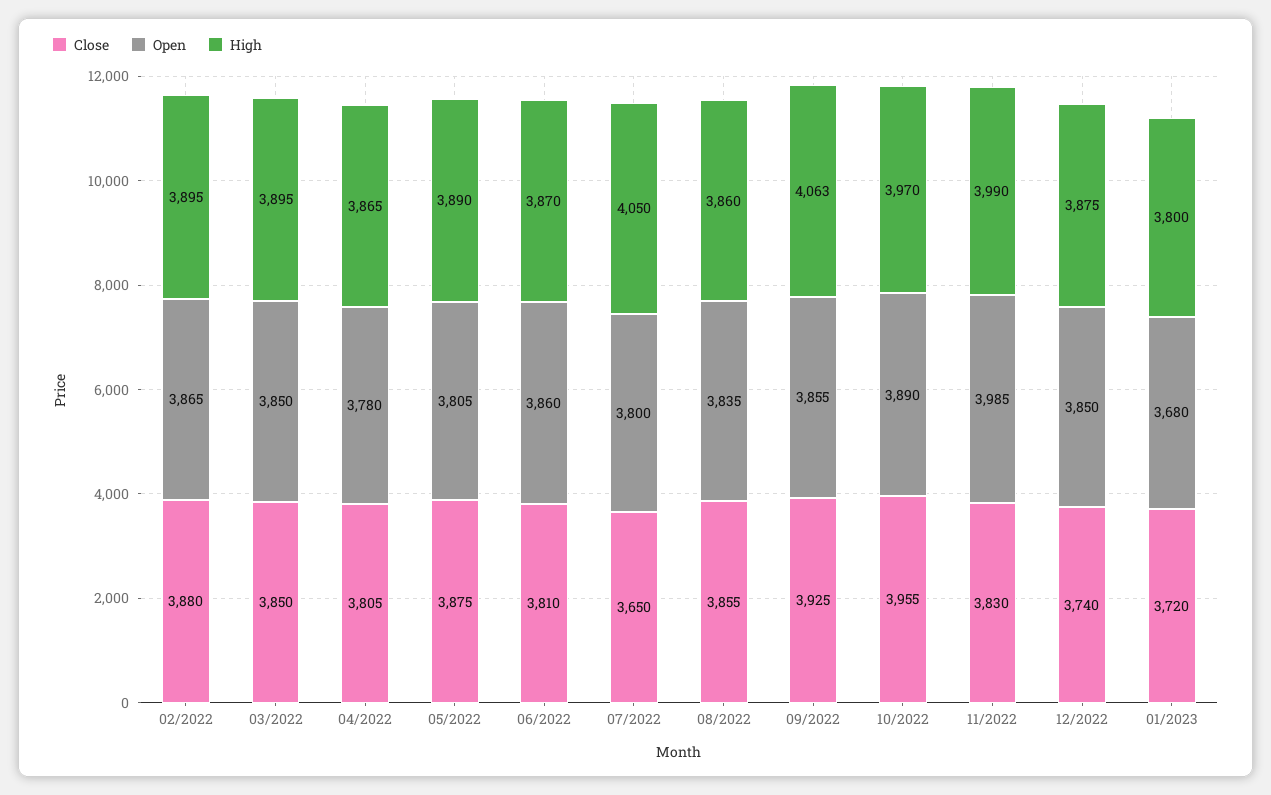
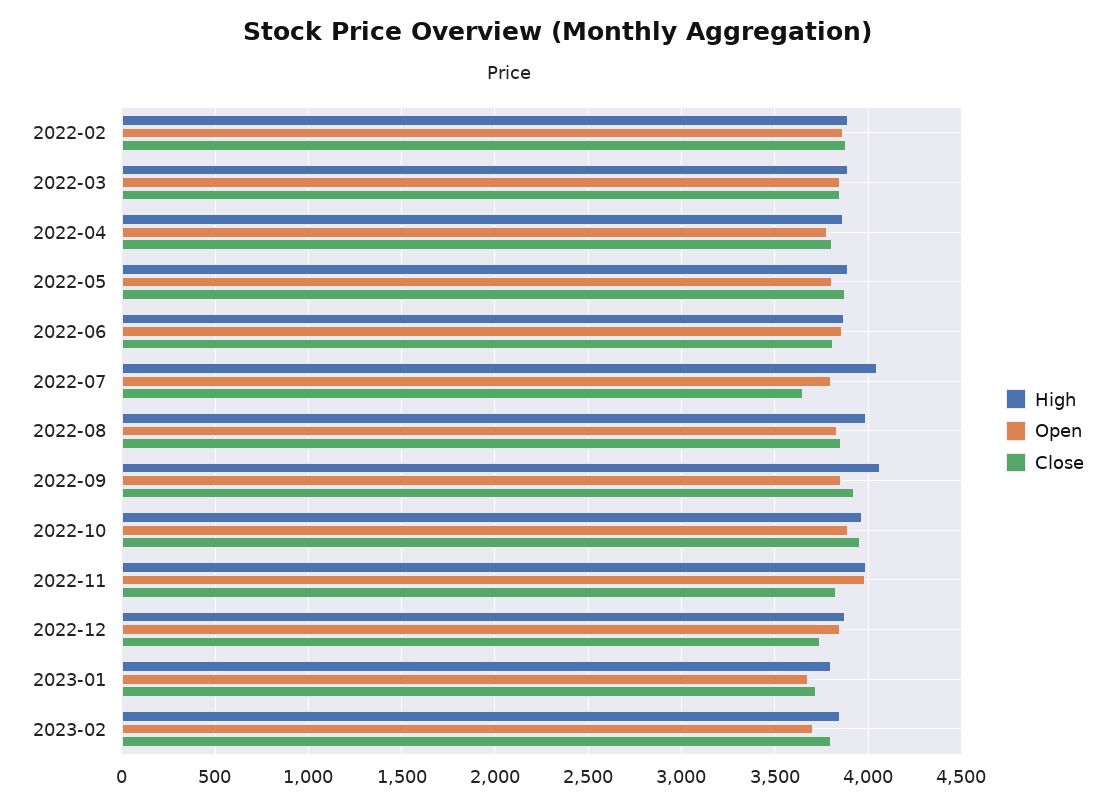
High, 08/2022: 3860 -> 4000
High, 2023-02: none -> 3850
Open, 2023-02: none -> 3700
Close, 2023-02: none -> 3800

